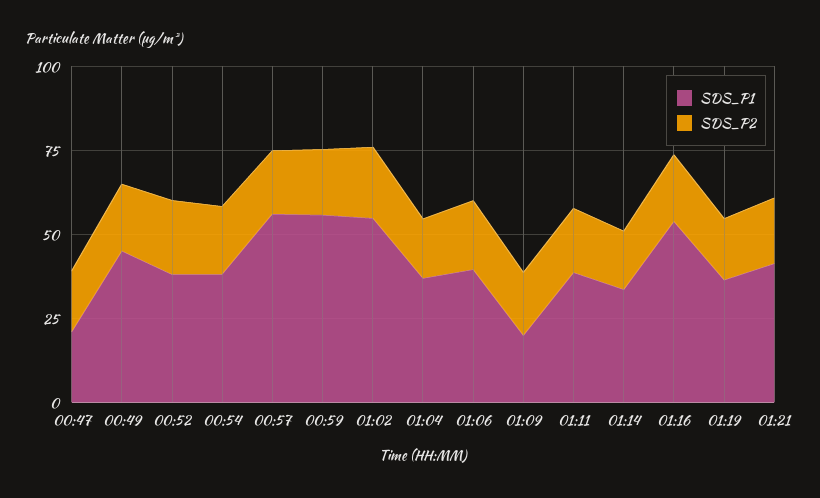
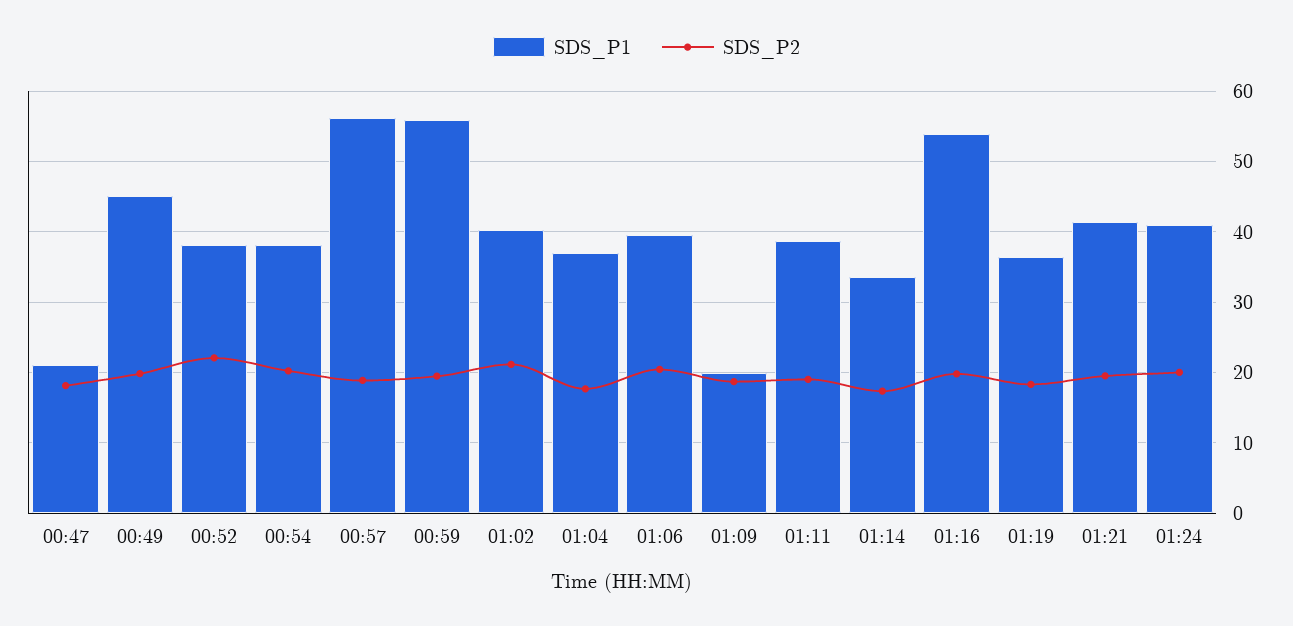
SDS_P1, 01:02: 55 -> 40
SDS_P1, 01:24: none -> 41
SDS_P2, 01:24: none -> 20

